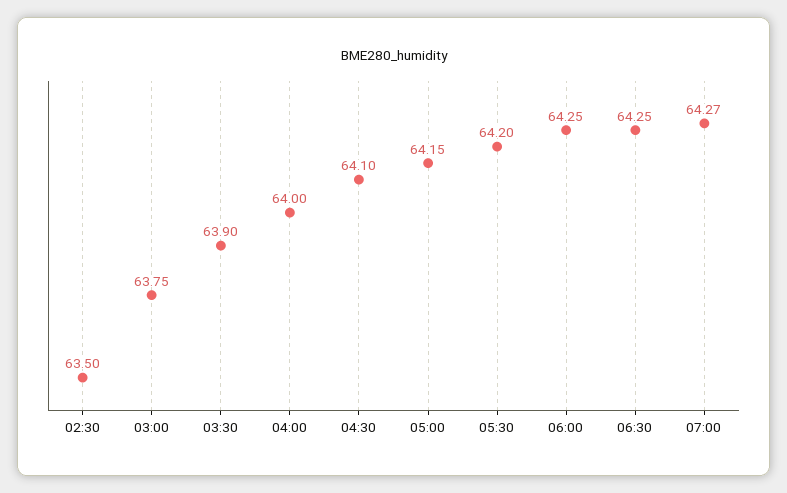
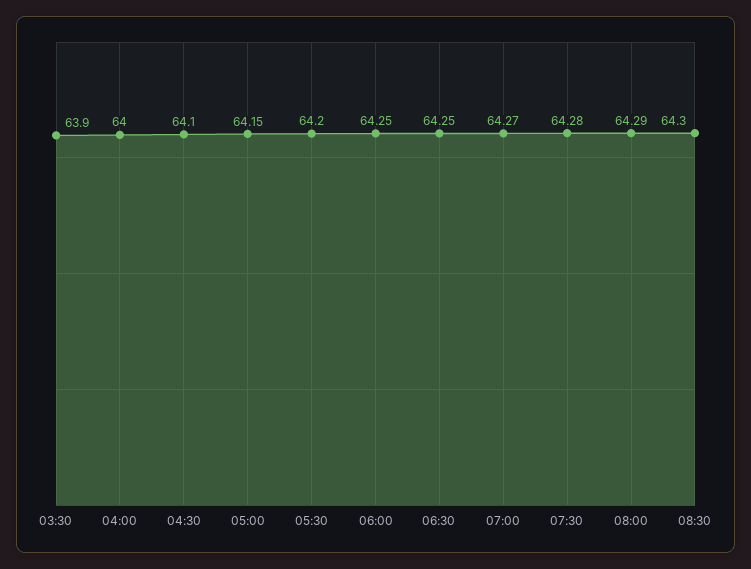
02:30: 63.5 -> none
03:00: 63.75 -> none
07:30: none -> 64.28
08:00: none -> 64.29
08:30: none -> 64.3

